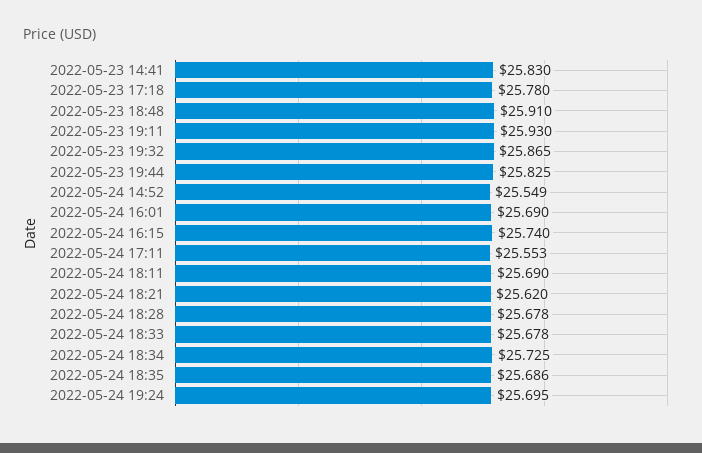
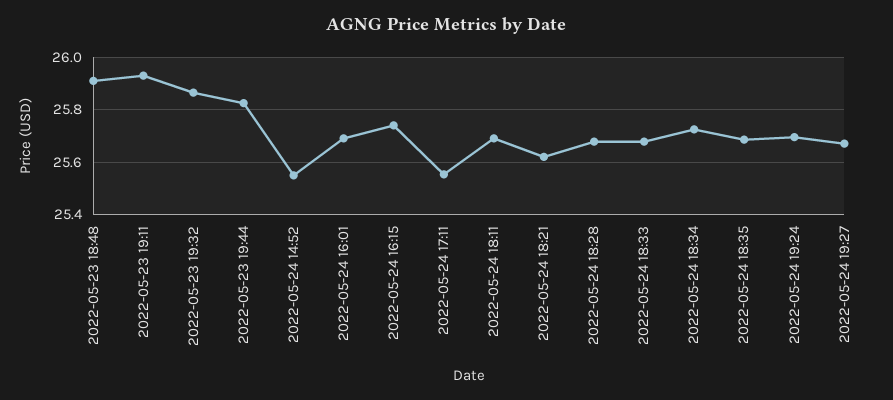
2022-05-23 14:41: 25.83 -> none
2022-05-23 17:18: 25.78 -> none
2022-05-24 19:27: none -> 25.675

